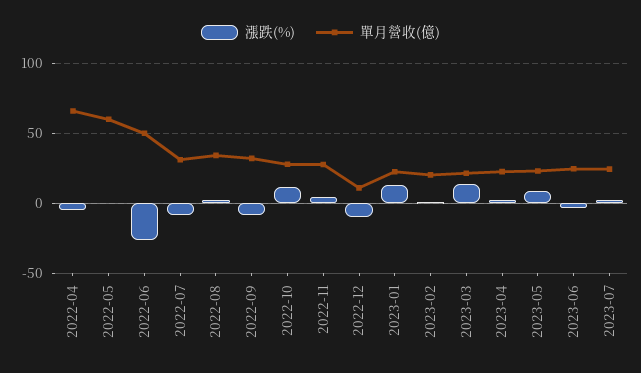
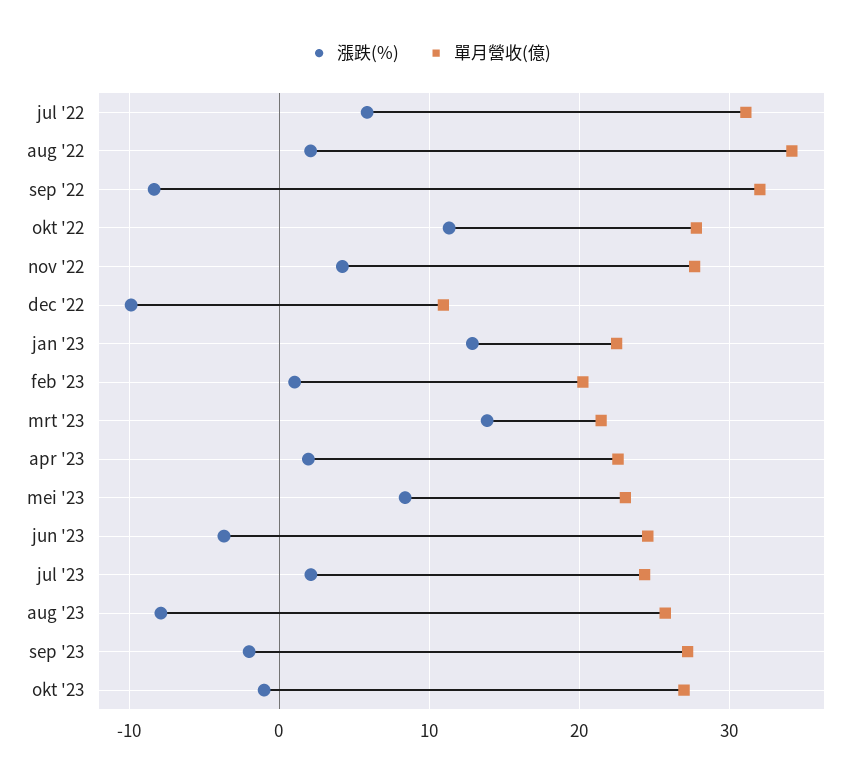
漲跌(%), 2022-04: -5 -> none
單月營收(億), 2022-04: 65 -> none
漲跌(%), 2022-05: 0 -> none
單月營收(億), 2022-05: 60 -> none
漲跌(%), 2022-06: -25 -> none
單月營收(億), 2022-06: 50 -> none
漲跌(%), 2022-07: -10 -> 6
漲跌(%), aug '23: none -> -8
單月營收(億), aug '23: none -> 26
漲跌(%), sep '23: none -> -2
單月營收(億), sep '23: none -> 27
漲跌(%), okt '23: none -> -1
單月營收(億), okt '23: none -> 27

